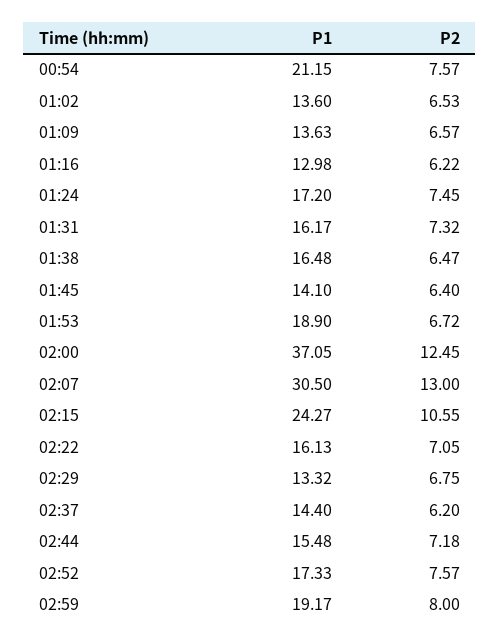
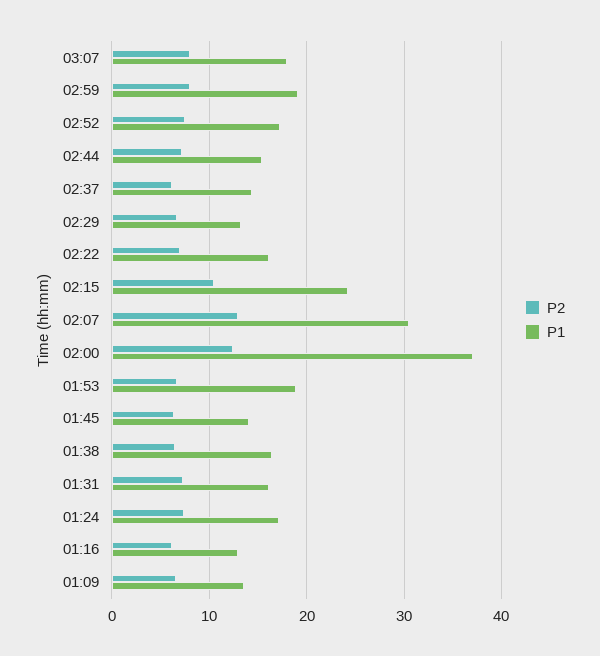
P1, 00:54: 21.15 -> none
P2, 00:54: 7.57 -> none
P1, 01:02: 13.6 -> none
P2, 01:02: 6.53 -> none
P2, 03:07: none -> 8
P1, 03:07: none -> 18

